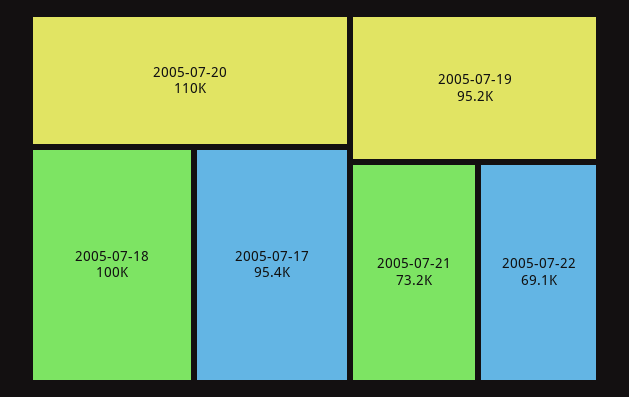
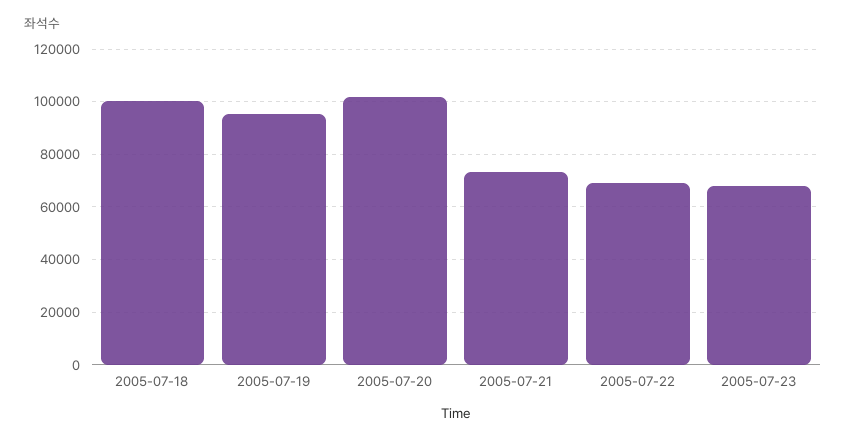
2005-07-20: 110000 -> 102500
2005-07-17: 95400 -> none
2005-07-23: none -> 67500

